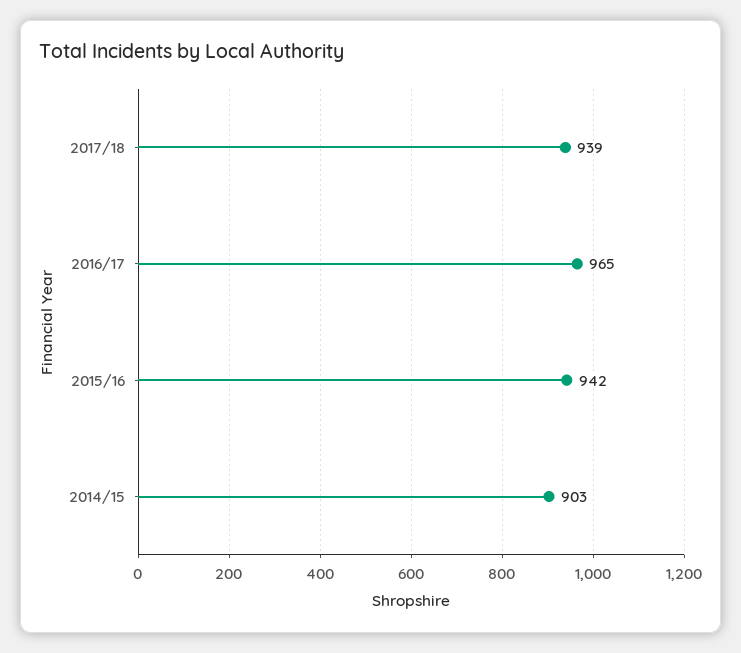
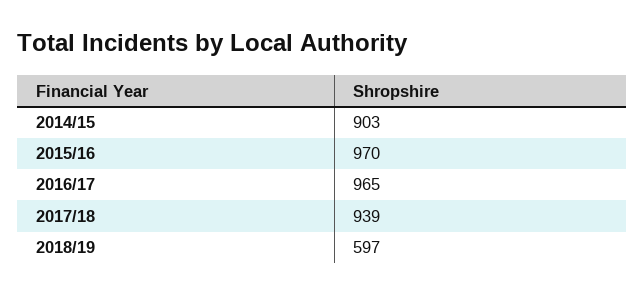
2015/16: 942 -> 970
2018/19: none -> 597

